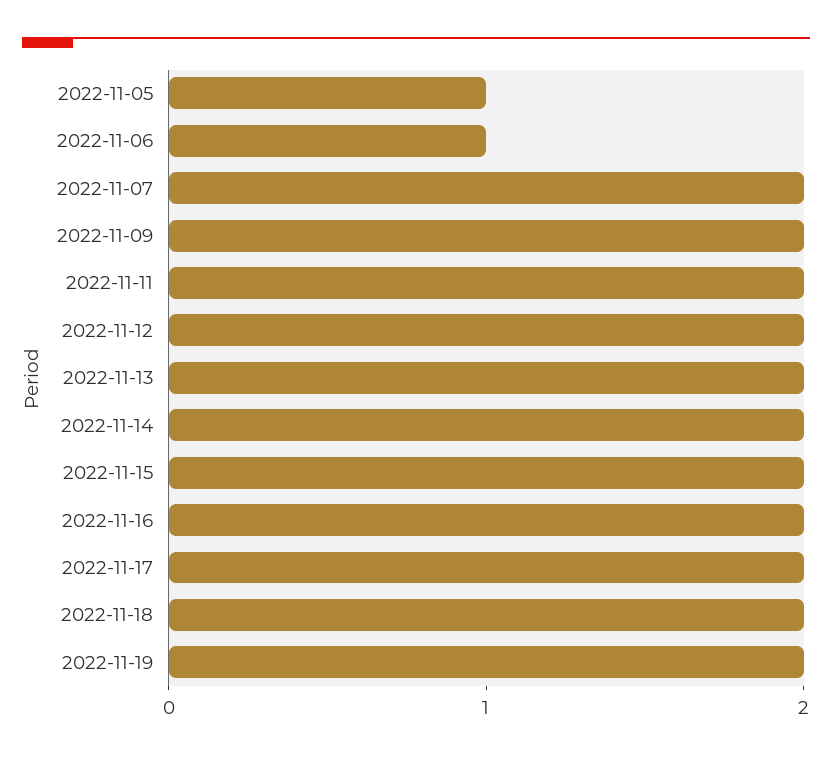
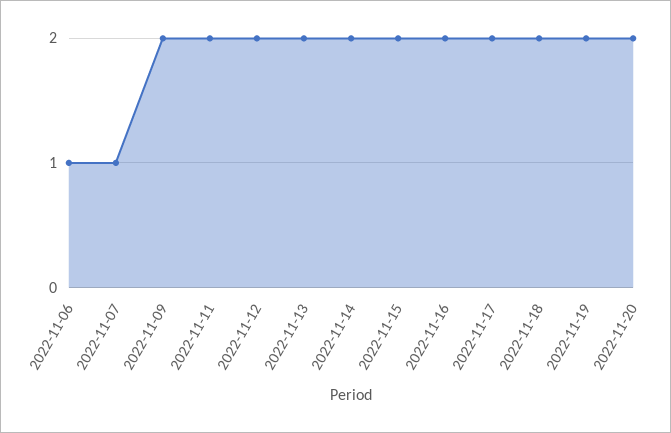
2022-11-05: 1 -> none
2022-11-07: 2 -> 1
2022-11-20: none -> 2

